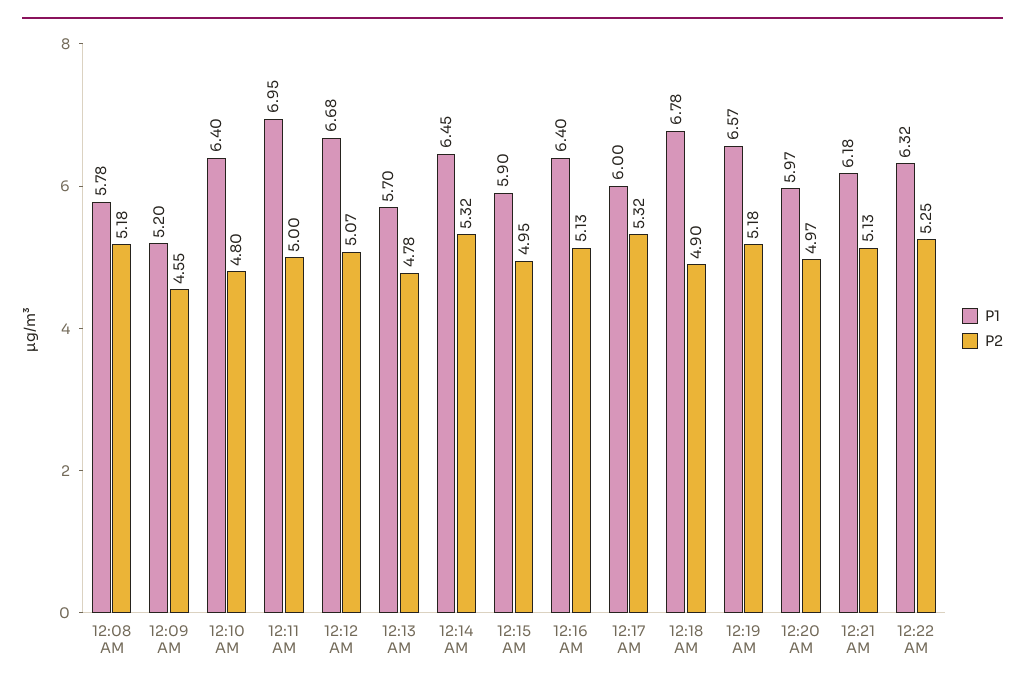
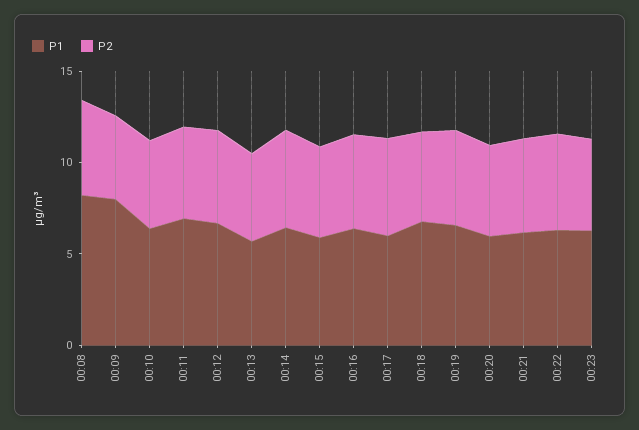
P1, 12:08 AM: 5.78 -> 8
P1, 12:09 AM: 5.2 -> 8
P1, 00:23: none -> 6
P2, 00:23: none -> 5

